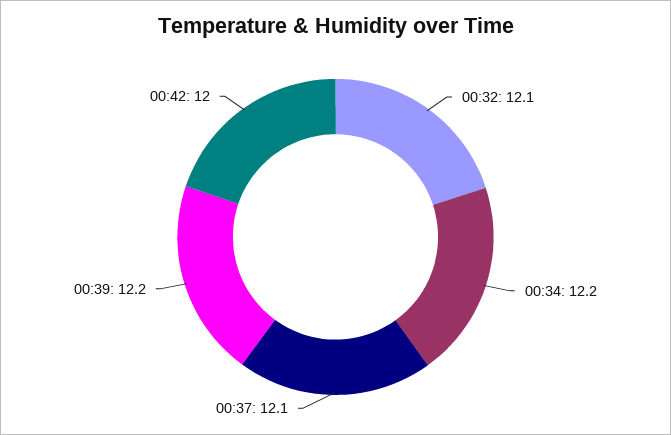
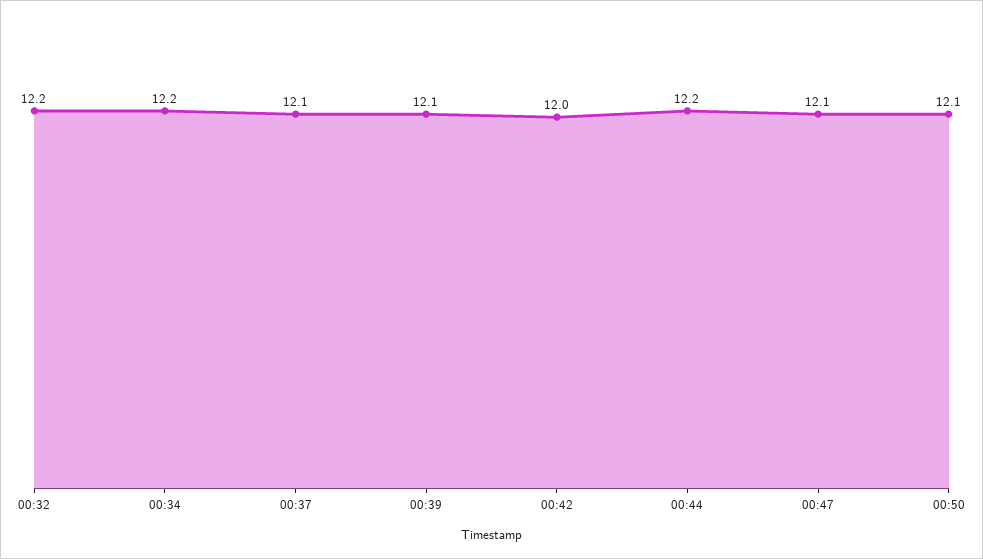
00:32: 12.1 -> 12.2
00:39: 12.2 -> 12.1
00:44: none -> 12.2
00:47: none -> 12.1
00:50: none -> 12.1

